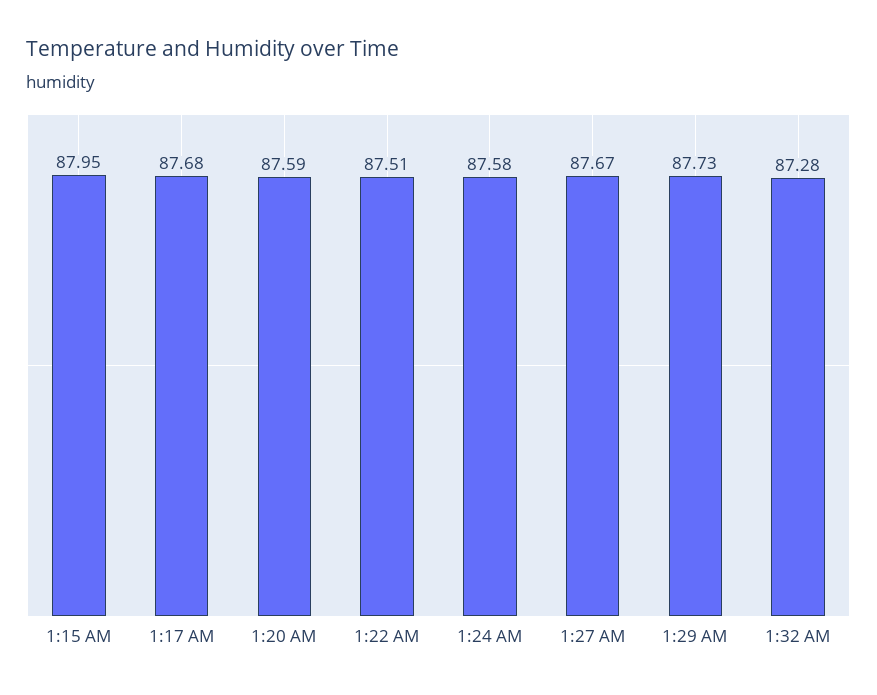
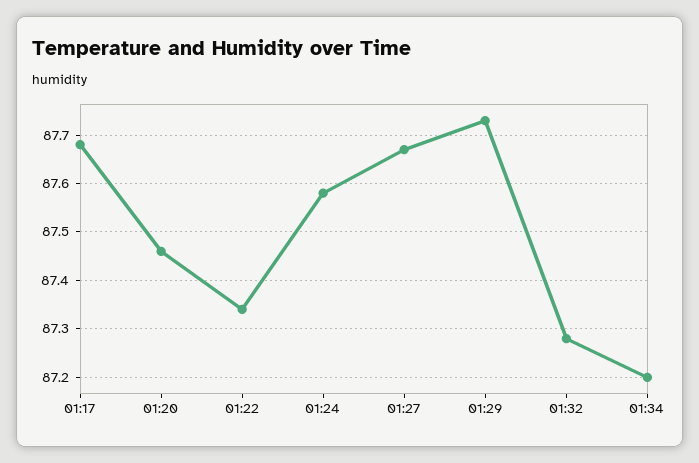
1:15 AM: 87.95 -> none
1:20 AM: 87.59 -> 87.45
1:22 AM: 87.51 -> 87.35
01:34: none -> 87.2

